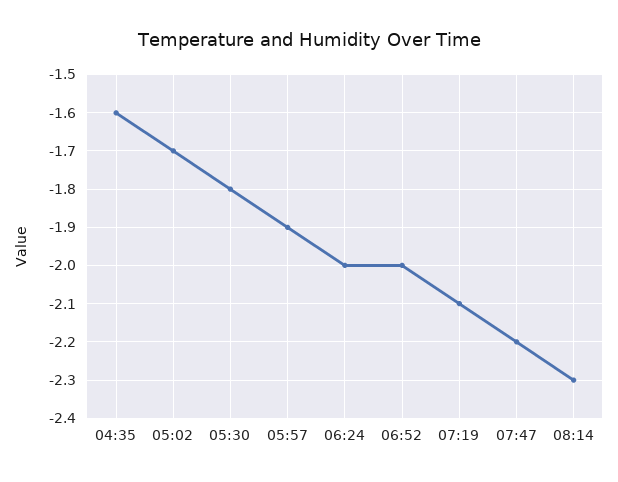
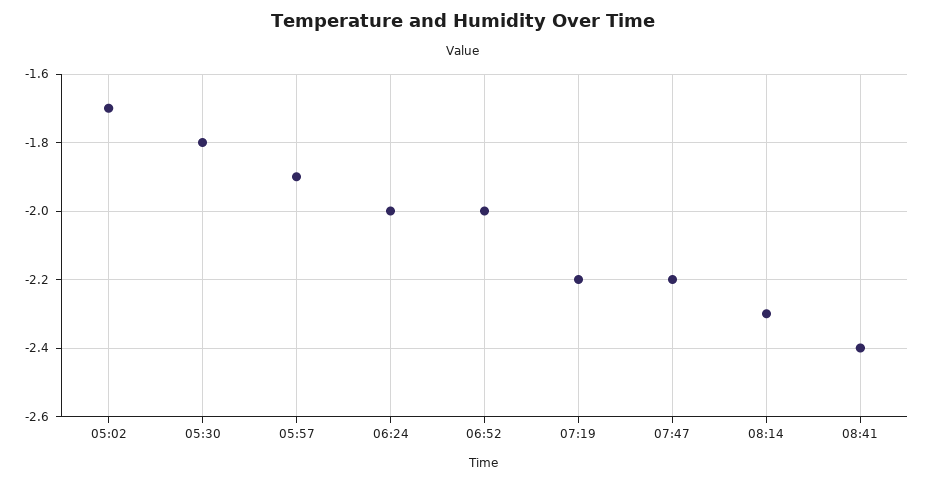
04:35: -1.6 -> none
07:19: -2.1 -> -2.2
08:41: none -> -2.4

